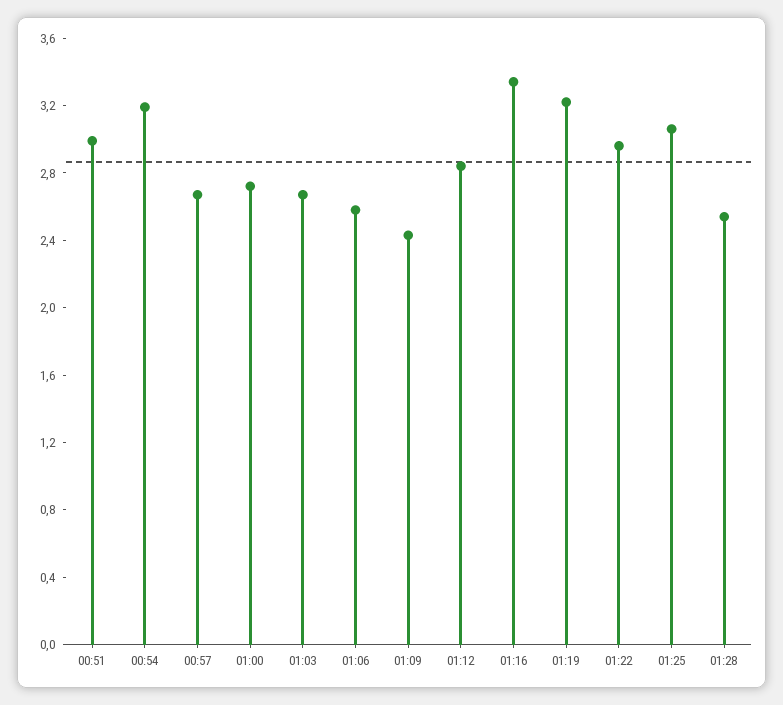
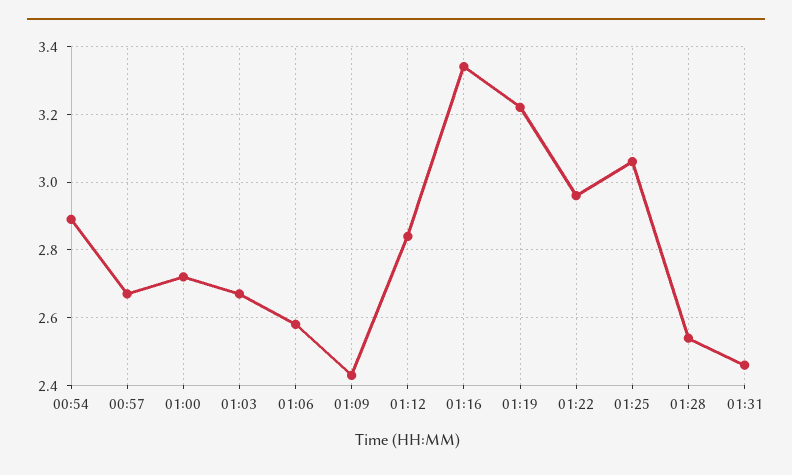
00:51: 3 -> none
00:54: 3.2 -> 2.9
01:31: none -> 2.45

